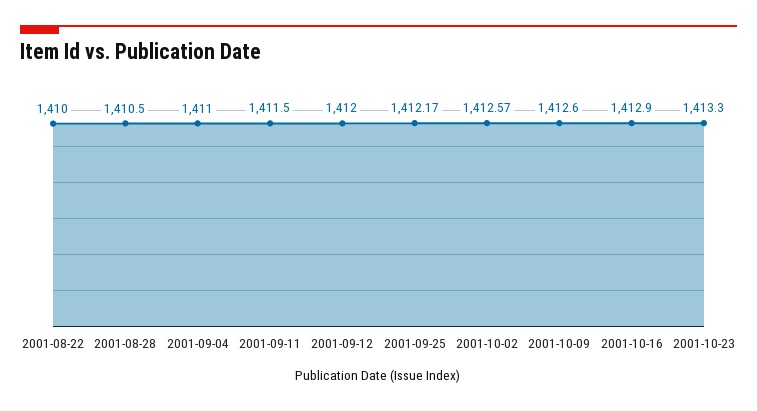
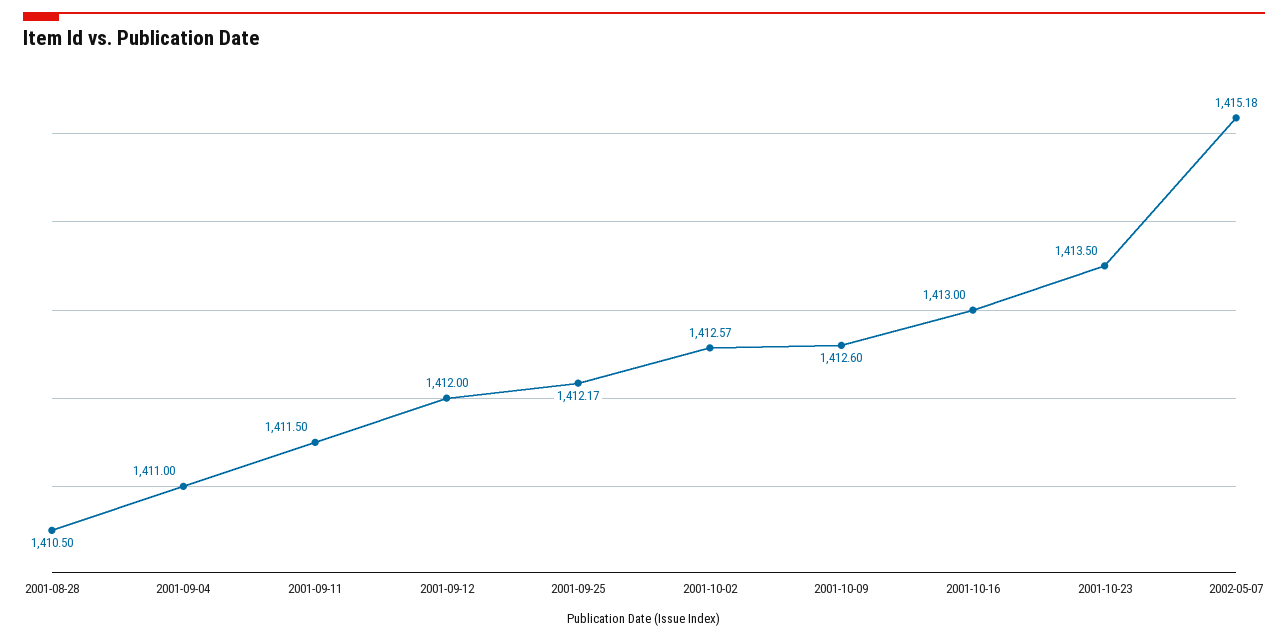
2001-08-22: 1410 -> none
2001-10-16: 1412.9 -> 1413
2001-10-23: 1413.3 -> 1413.5
2002-05-07: none -> 1415.18

